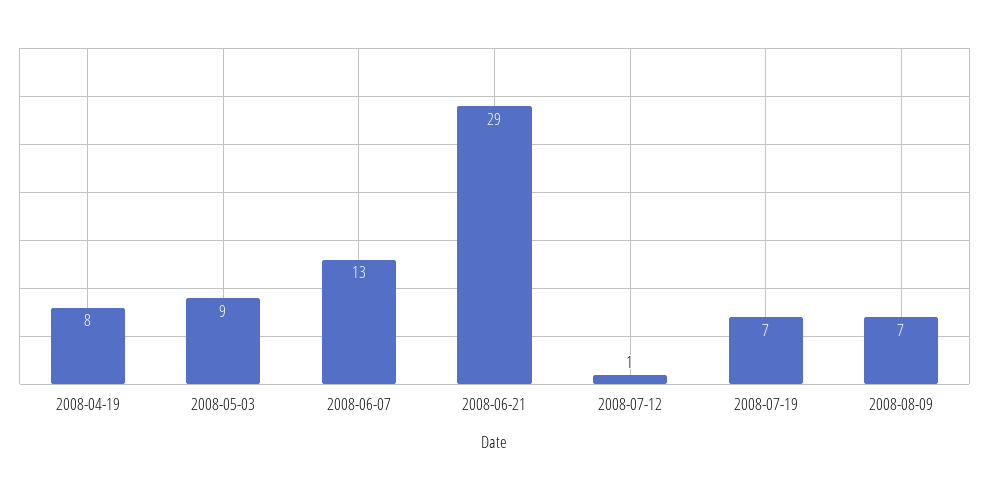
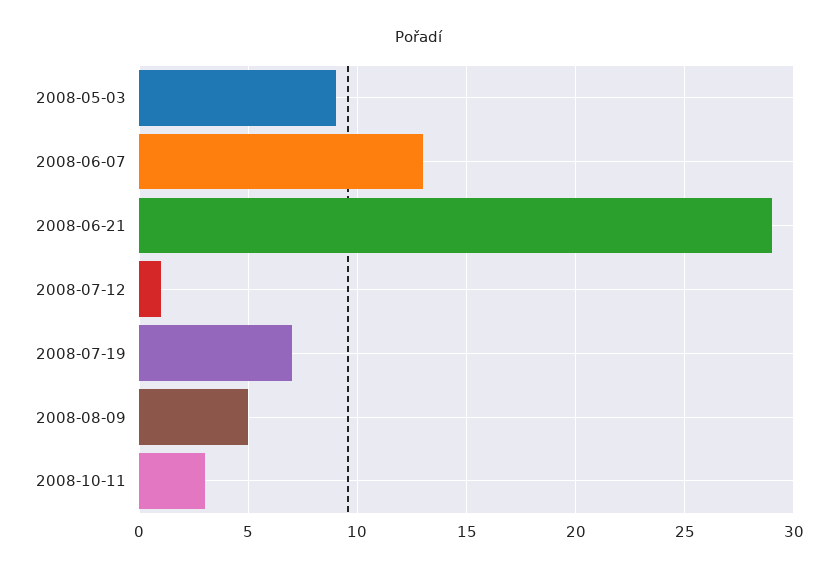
2008-04-19: 8 -> none
2008-08-09: 7 -> 5
2008-10-11: none -> 3

